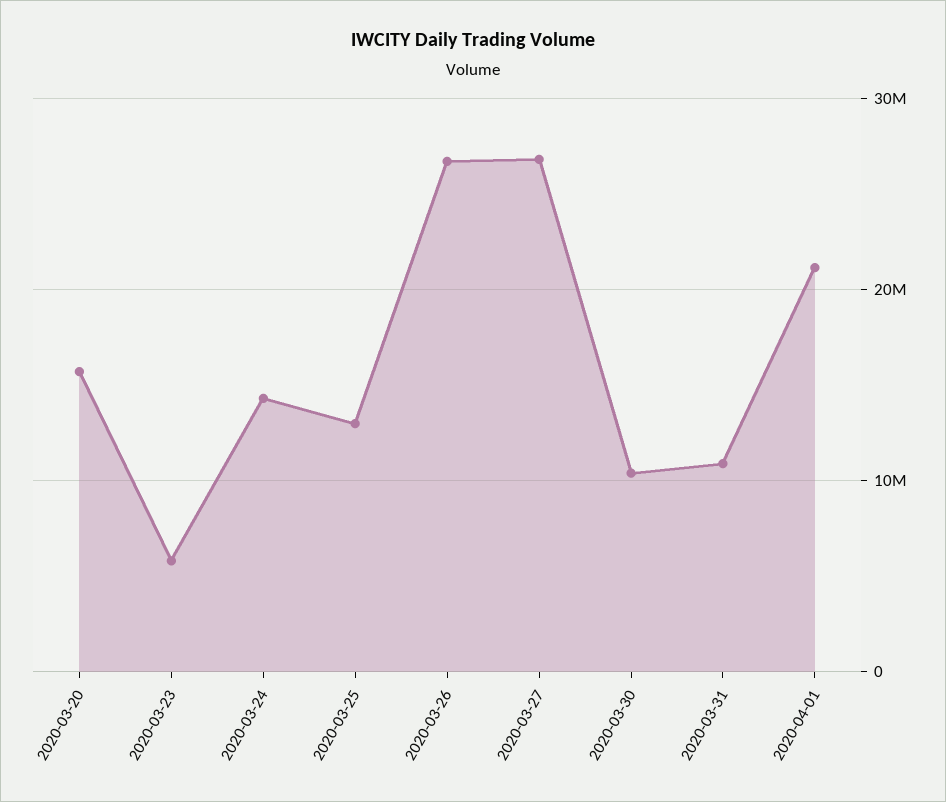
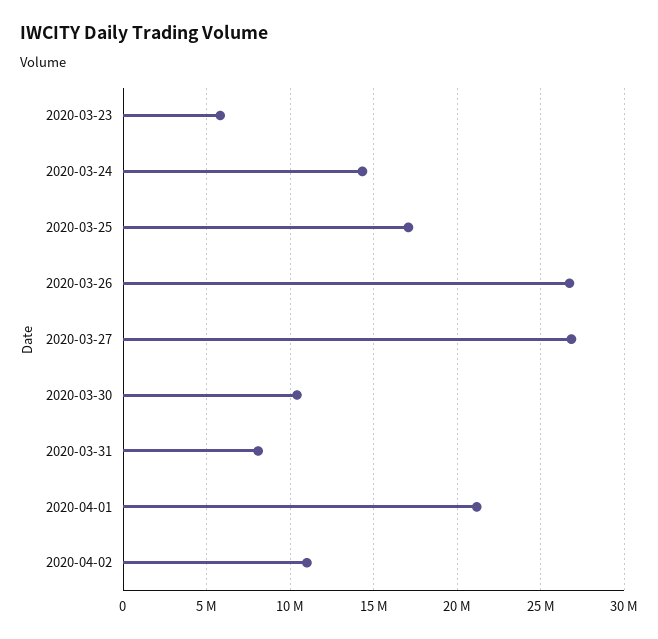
2020-03-20: 16000000 -> none
2020-03-25: 13000000 -> 17000000
2020-03-31: 11000000 -> 8000000
2020-04-02: none -> 11000000

